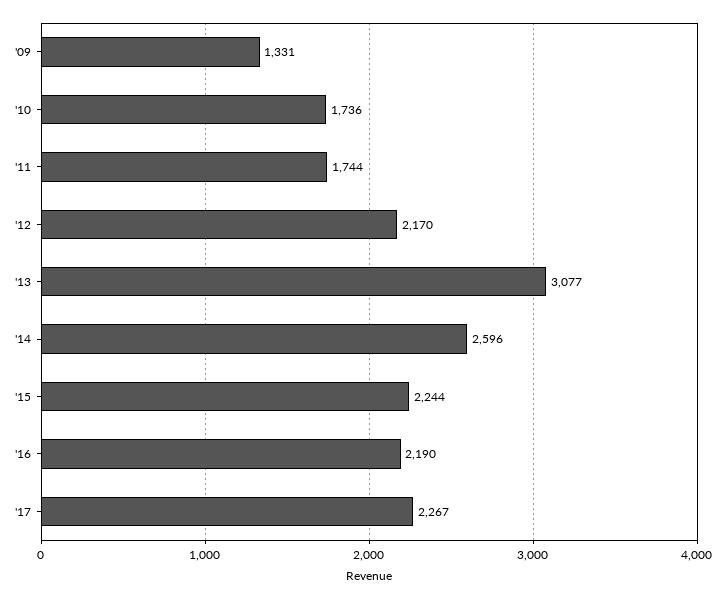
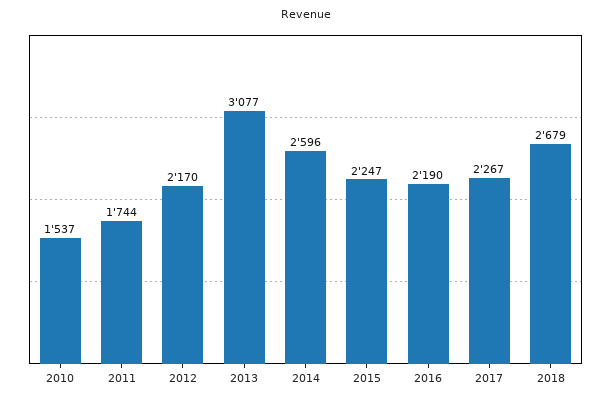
'09: 1331 -> none
'10: 1736 -> 1537
'15: 2244 -> 2247
2018: none -> 2679

